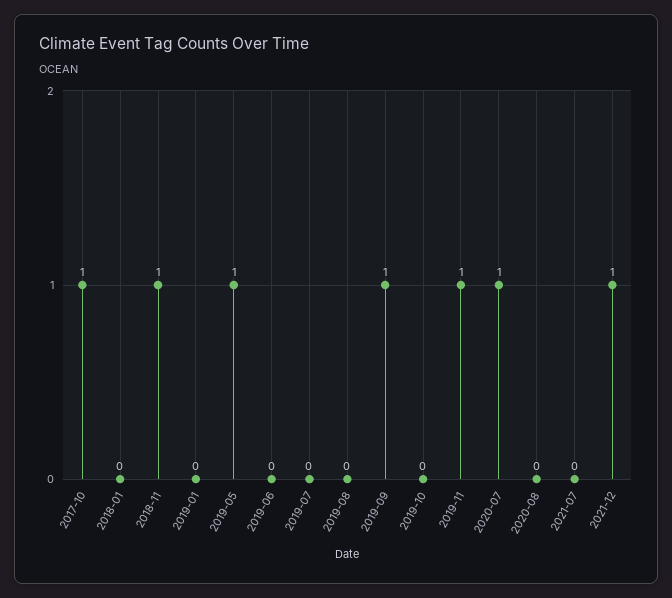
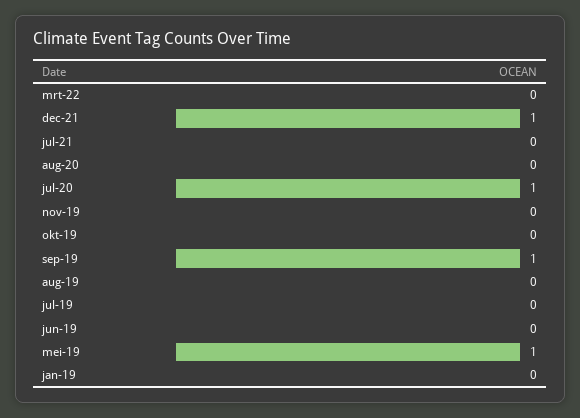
2017-10: 1 -> none
2018-01: 0 -> none
2018-11: 1 -> none
2019-11: 1 -> 0
mrt-22: none -> 0

